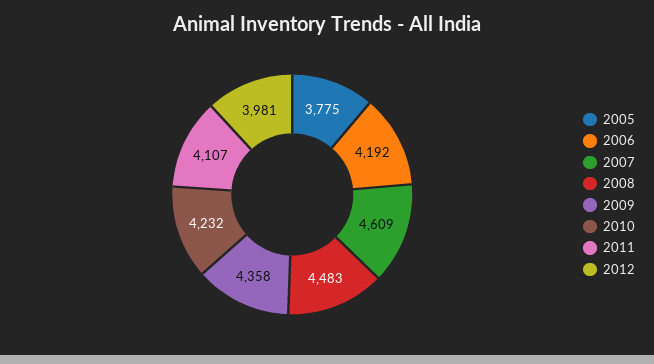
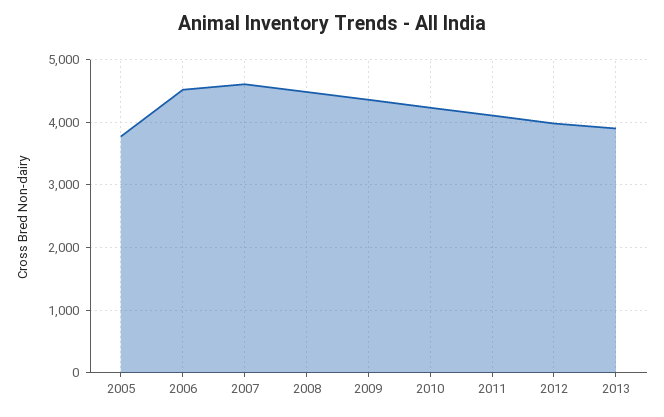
2006: 4192 -> 4500
2013: none -> 3900

